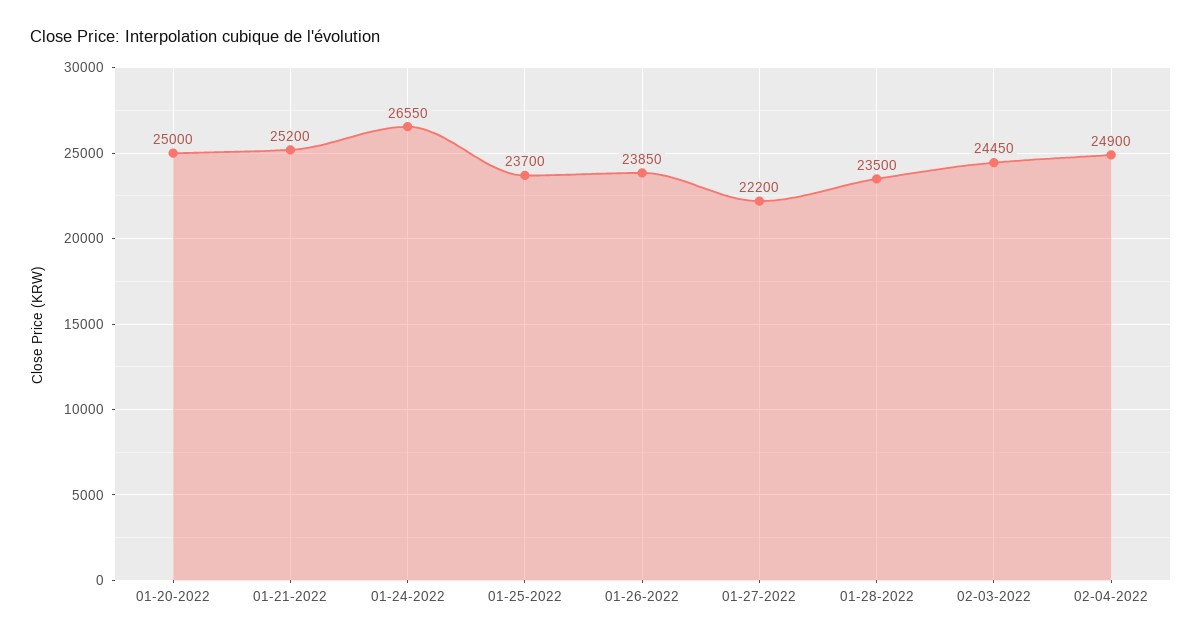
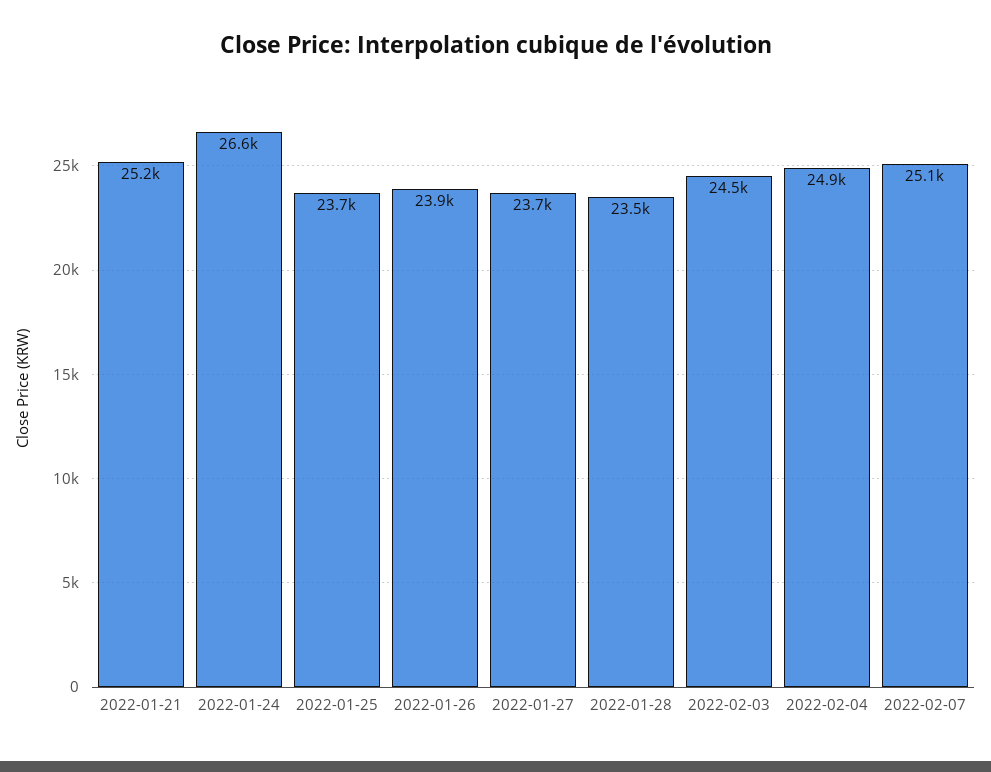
01-20-2022: 25000 -> none
01-27-2022: 22200 -> 23700
2022-02-07: none -> 25100

